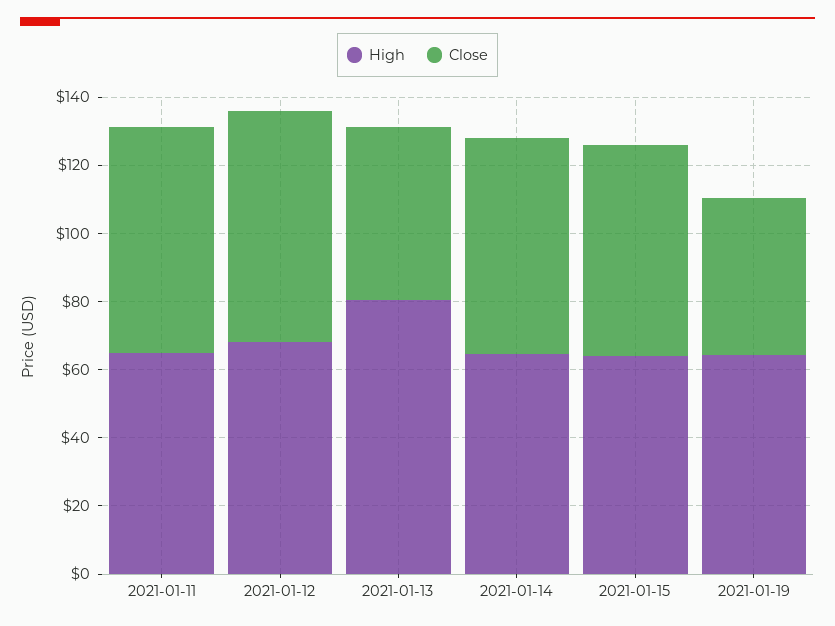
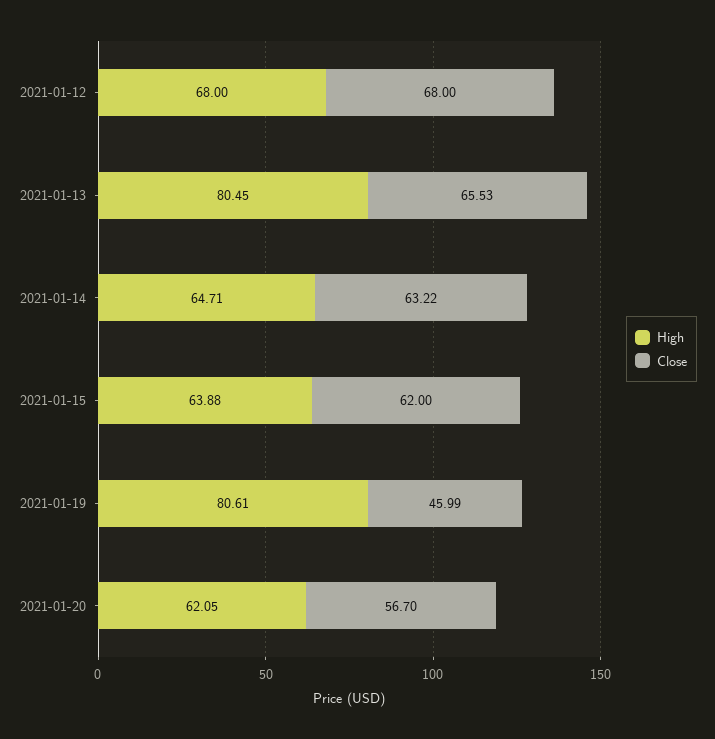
High, 2021-01-11: 65 -> none
Close, 2021-01-11: 65 -> none
Close, 2021-01-13: 50 -> 65.53
High, 2021-01-19: 65 -> 80.61
High, 2021-01-20: none -> 62.05
Close, 2021-01-20: none -> 56.7

